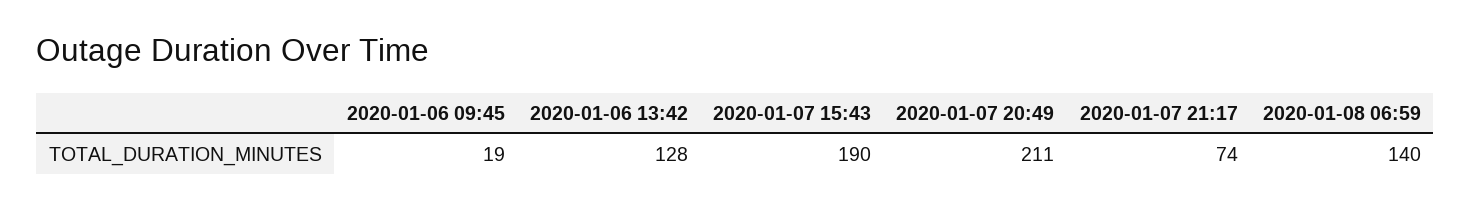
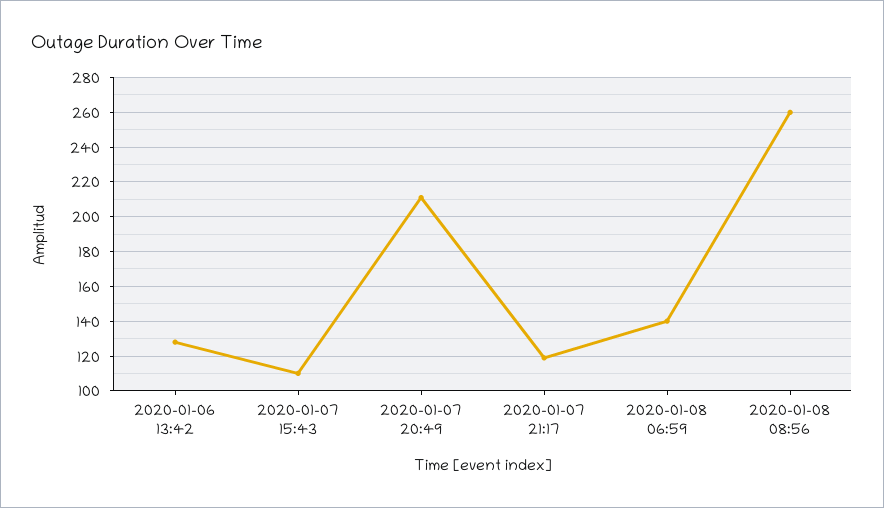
2020-01-06 09:45: 19 -> none
2020-01-07 15:43: 190 -> 110
2020-01-07 21:17: 74 -> 120
2020-01-08 08:56: none -> 260

